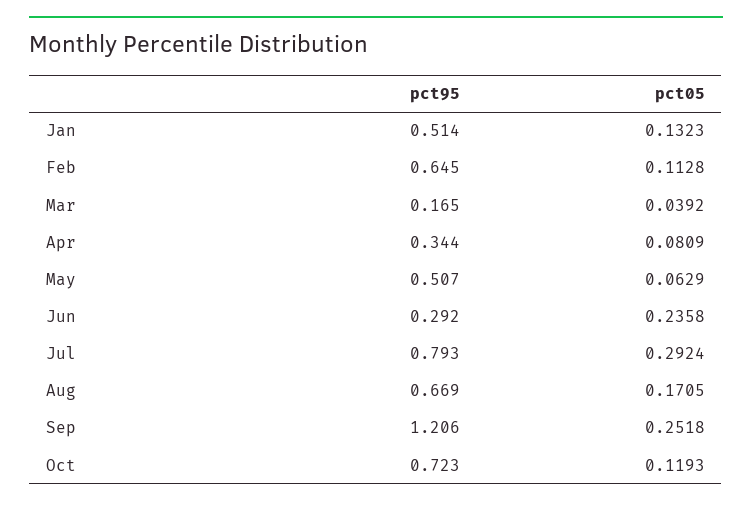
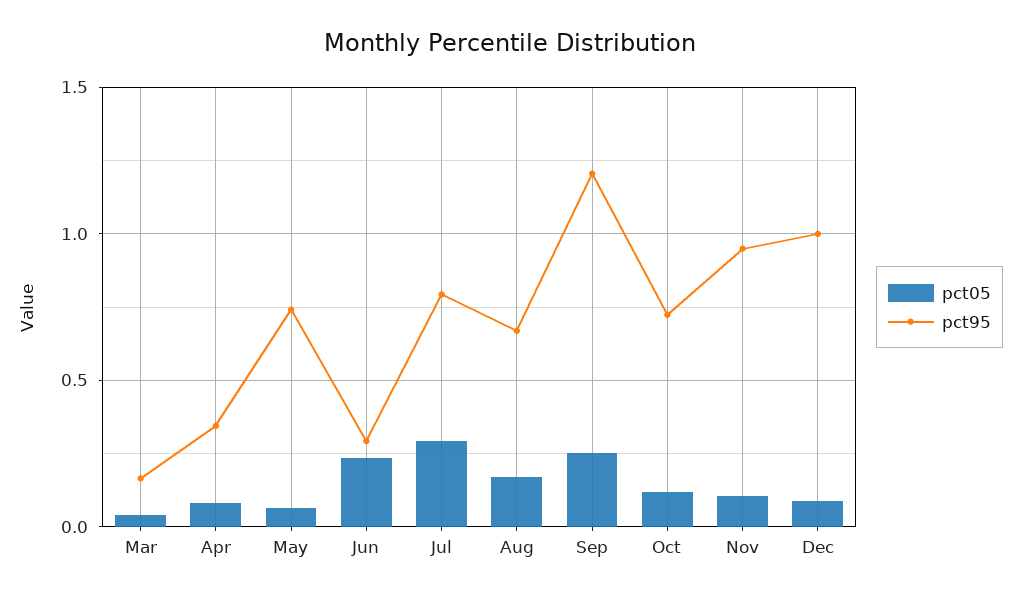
pct95, Jan: 0.514 -> none
pct05, Jan: 0.1323 -> none
pct95, Feb: 0.645 -> none
pct05, Feb: 0.1128 -> none
pct95, May: 0.507 -> 0.75
pct05, Nov: none -> 0.1
pct95, Nov: none -> 0.95
pct05, Dec: none -> 0.1
pct95, Dec: none -> 1

